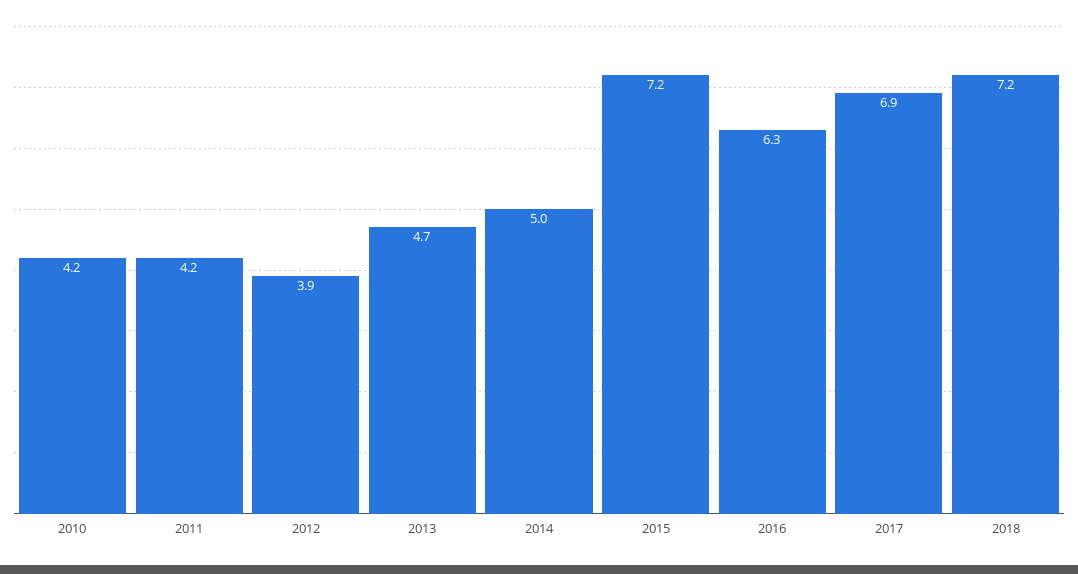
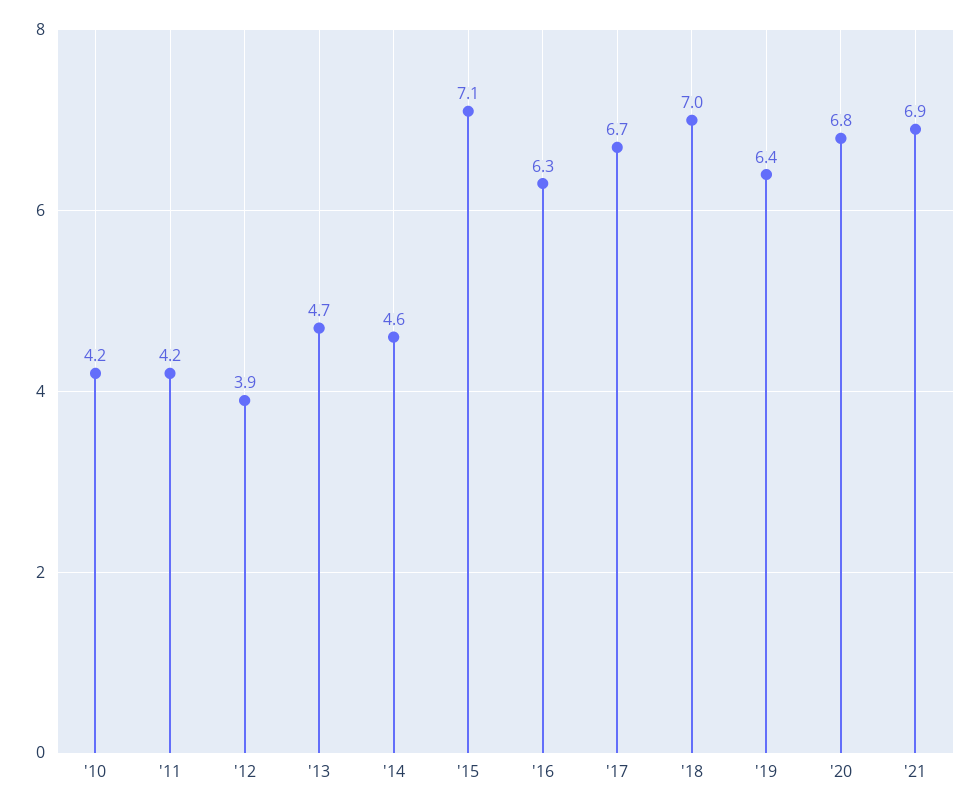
2014: 5 -> 4.6
2015: 7.2 -> 7.1
2017: 6.9 -> 6.7
2018: 7.2 -> 7
'19: none -> 6.4
'20: none -> 6.8
'21: none -> 6.9

